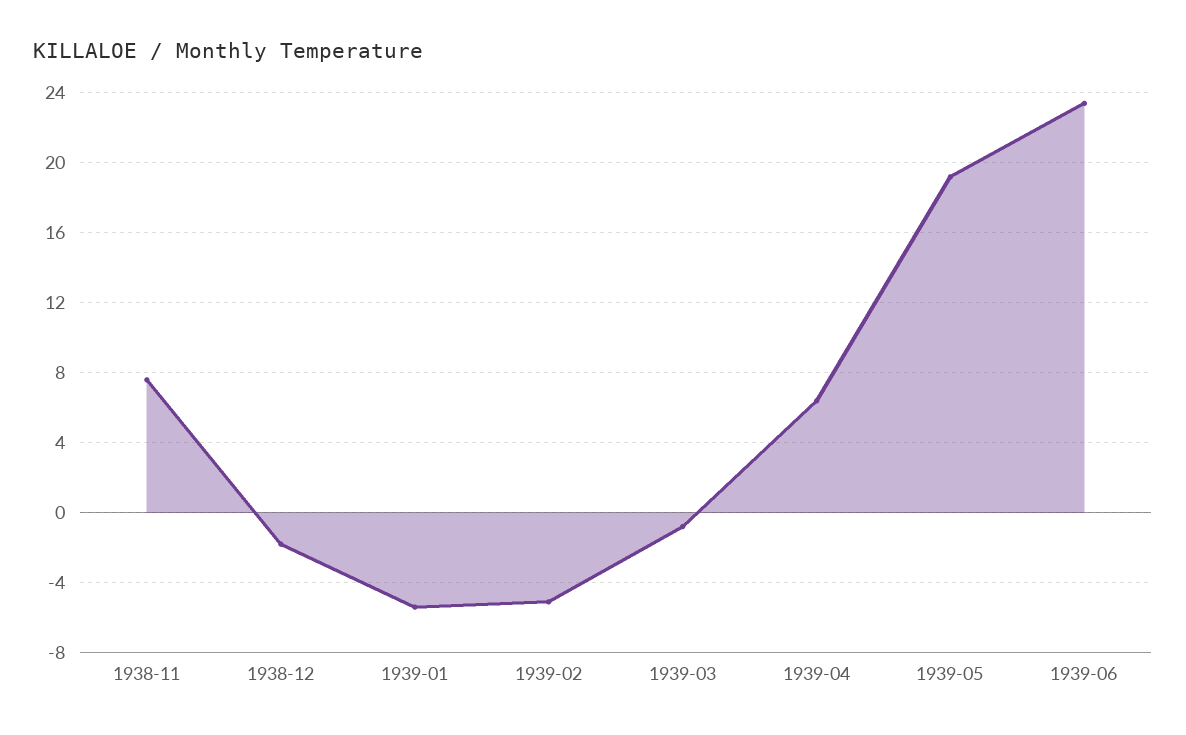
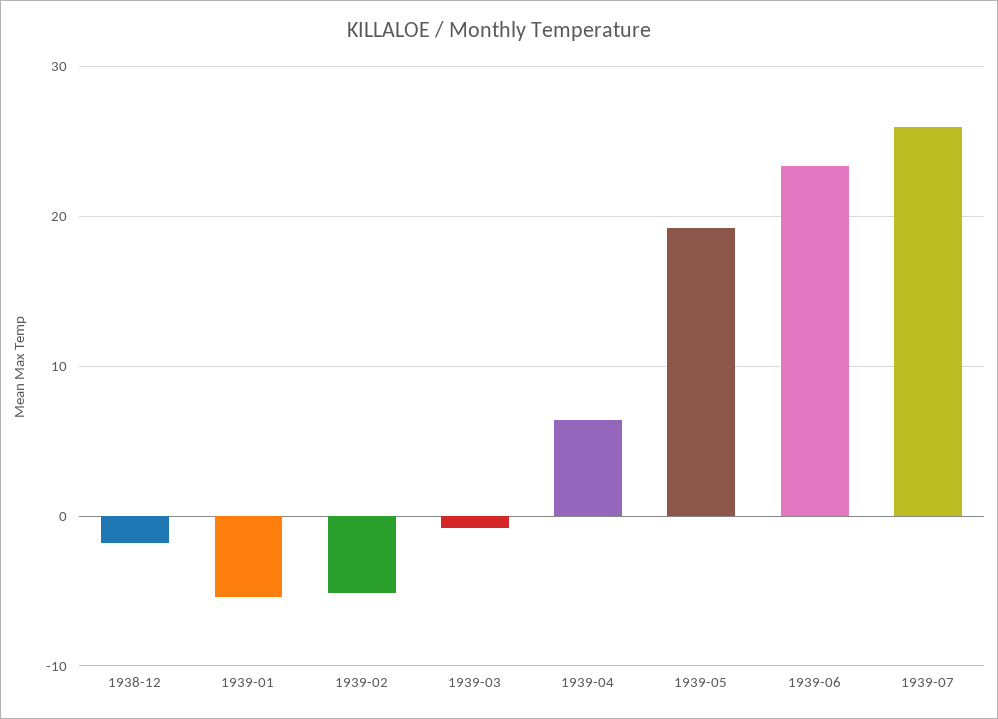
1938-11: 7.5 -> none
1939-07: none -> 26

